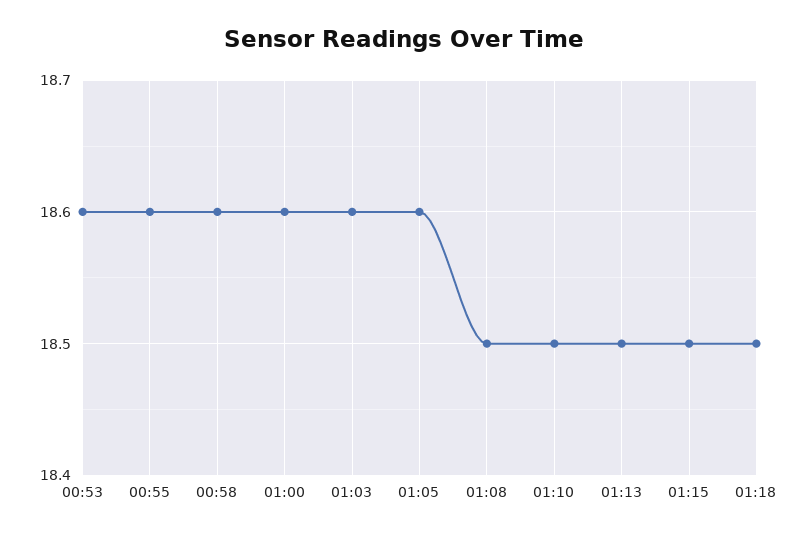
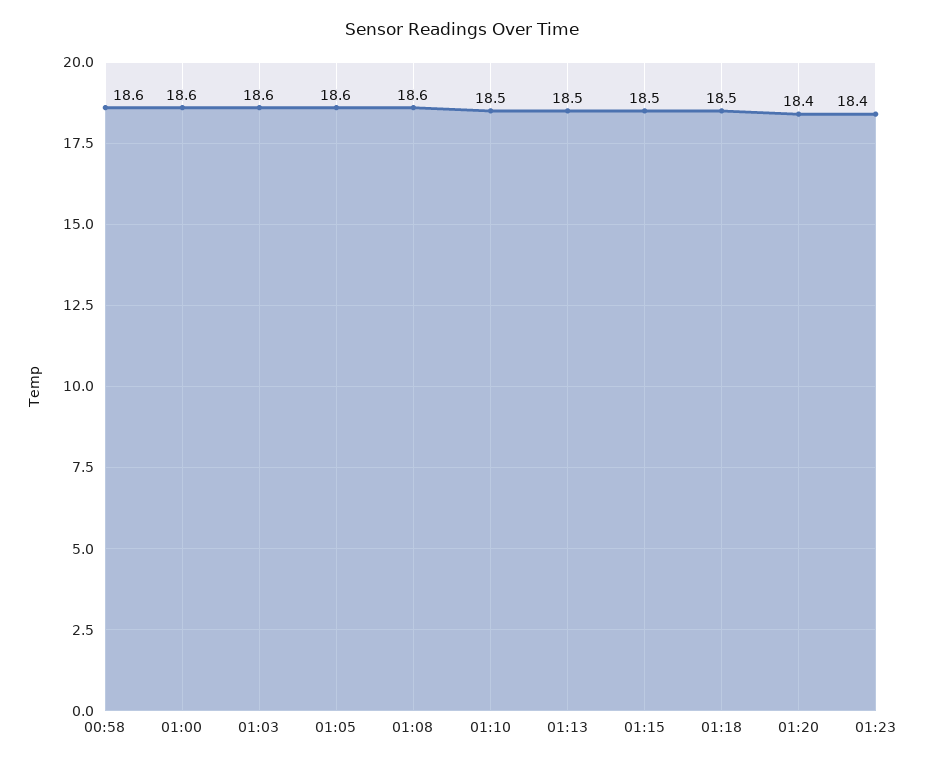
00:53: 18.6 -> none
00:55: 18.6 -> none
01:08: 18.5 -> 18.6
01:20: none -> 18.4
01:23: none -> 18.4

